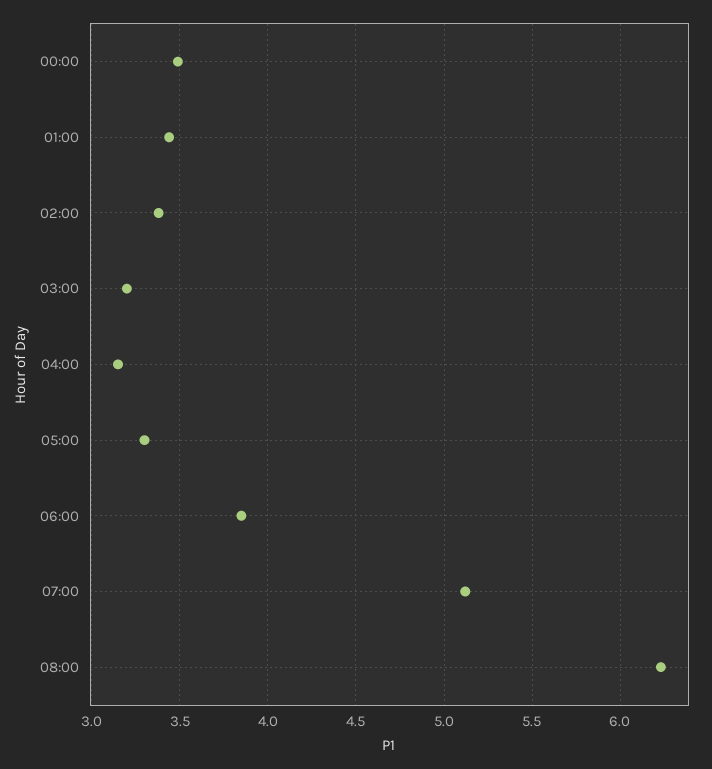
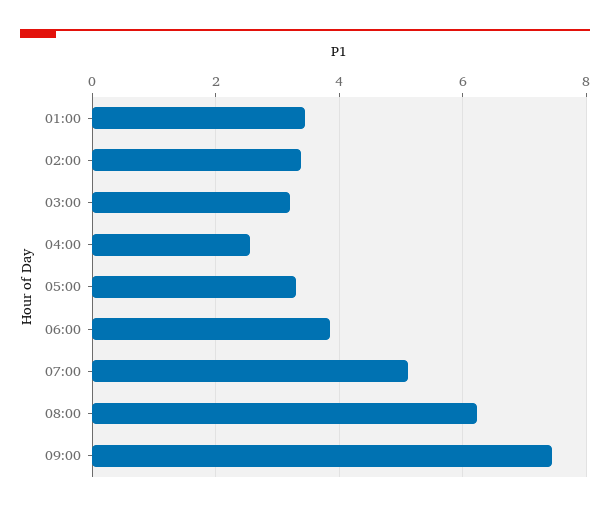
00:00: 3.5 -> none
04:00: 3.15 -> 2.6
09:00: none -> 7.4

